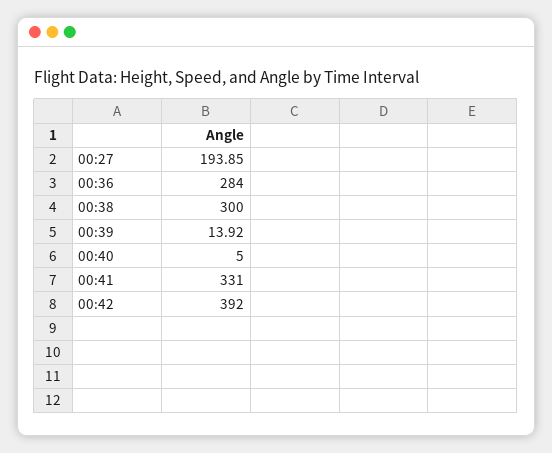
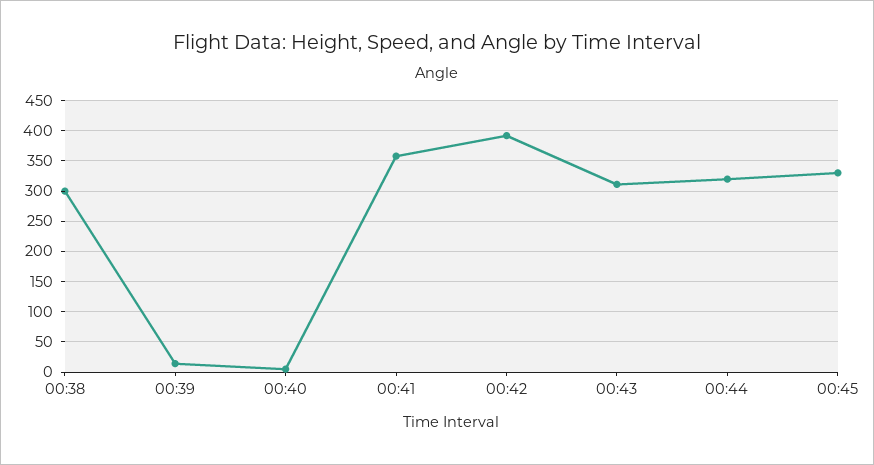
00:27: 193.85 -> none
00:36: 284 -> none
00:41: 331 -> 360
00:43: none -> 310
00:44: none -> 320
00:45: none -> 330

